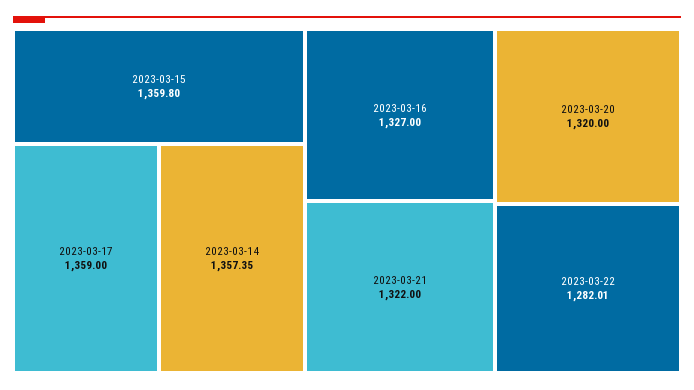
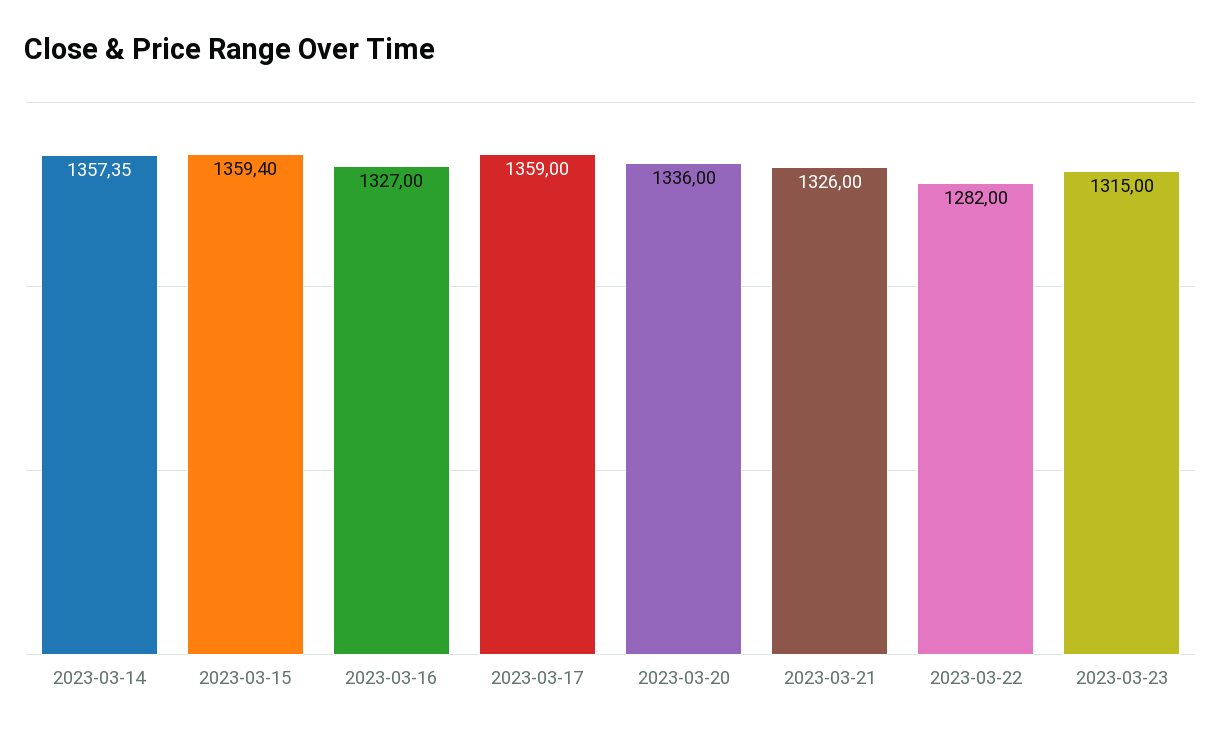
2023-03-15: 1359.8 -> 1359.4
2023-03-21: 1322 -> 1326
2023-03-20: 1320 -> 1336
2023-03-22: 1282.01 -> 1282
2023-03-23: none -> 1315

